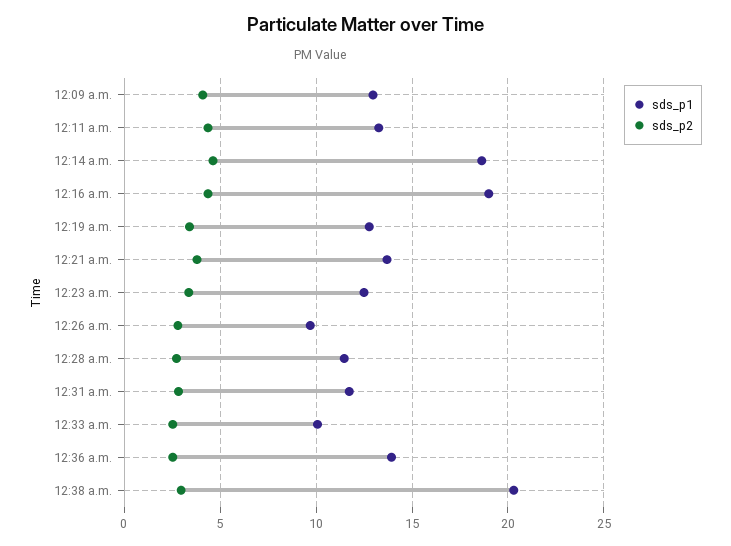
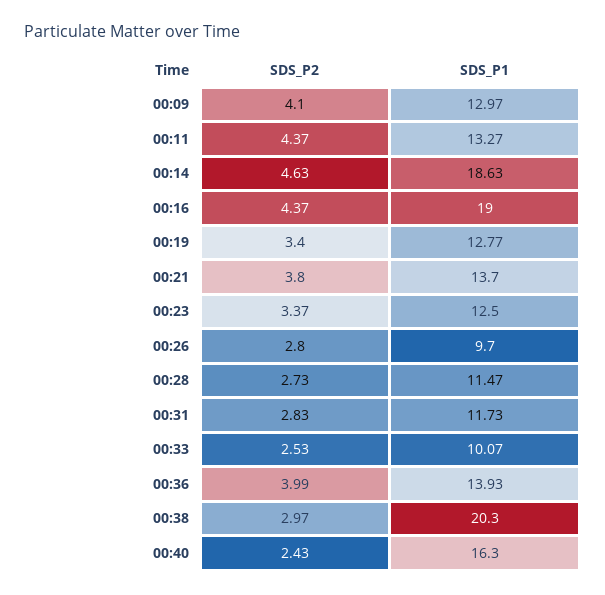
sds_p2, 12:36 a.m.: 2.5 -> 3.99
sds_p2, 00:40: none -> 2.43
sds_p1, 00:40: none -> 16.3

